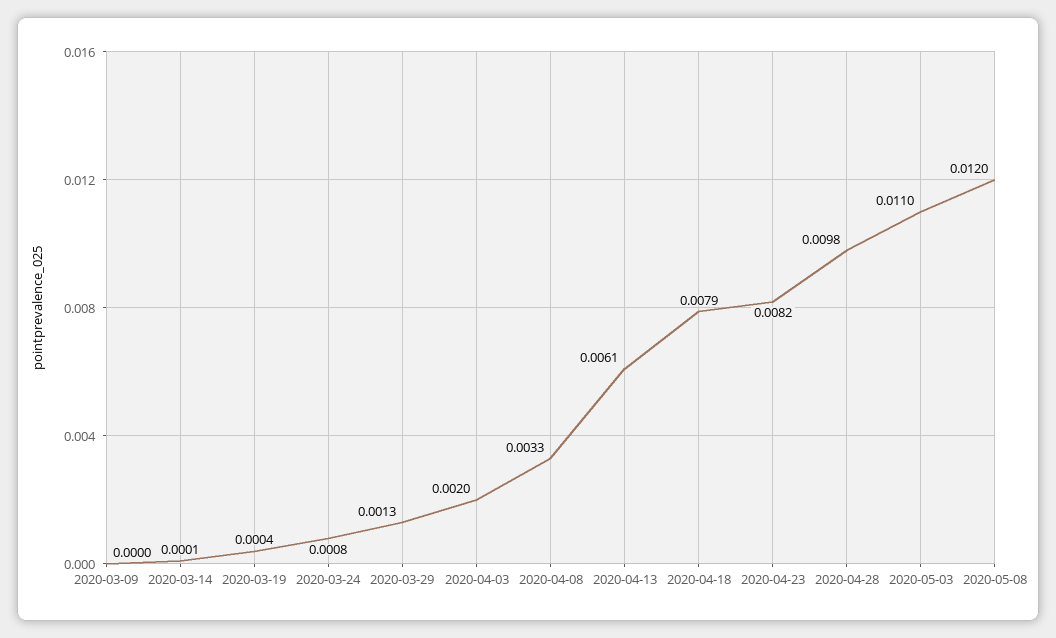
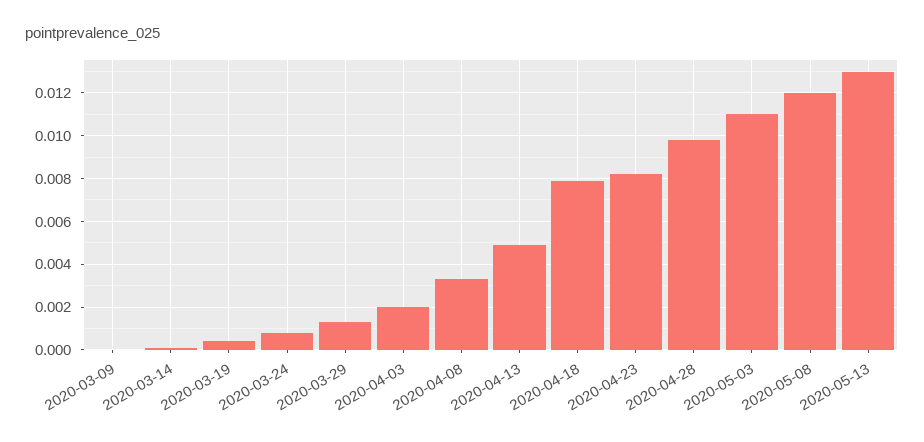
2020-04-13: 0.0061 -> 0.005
2020-05-13: none -> 0.013

